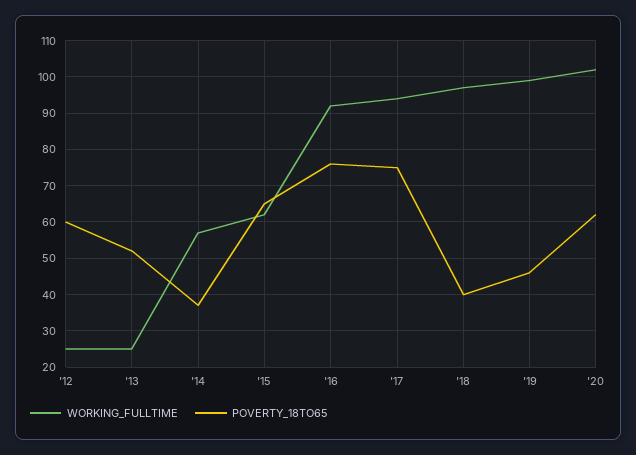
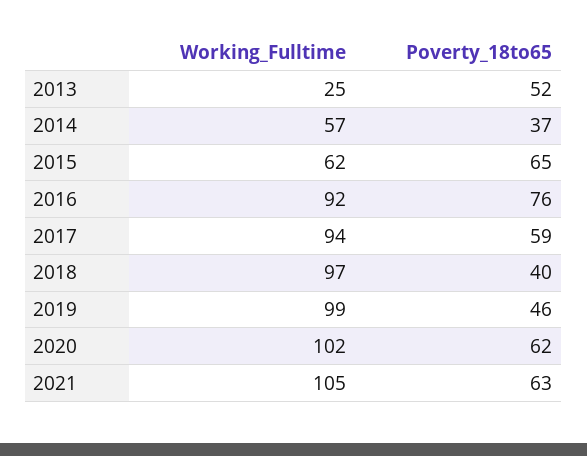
WORKING_FULLTIME, '12: 25 -> none
POVERTY_18TO65, '12: 60 -> none
POVERTY_18TO65, '17: 75 -> 59
WORKING_FULLTIME, 2021: none -> 105
POVERTY_18TO65, 2021: none -> 63

